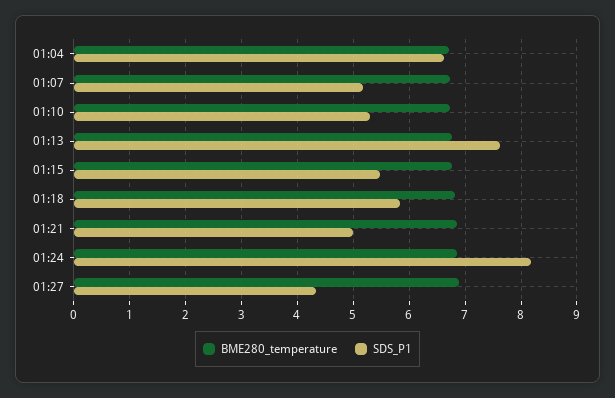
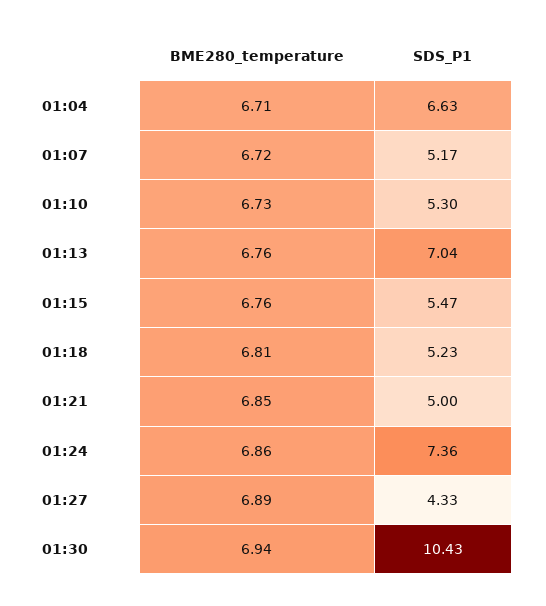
SDS_P1, 01:13: 7.6 -> 7.04
SDS_P1, 01:18: 5.8 -> 5.23
SDS_P1, 01:24: 8.2 -> 7.36
BME280_temperature, 01:30: none -> 6.94
SDS_P1, 01:30: none -> 10.43

